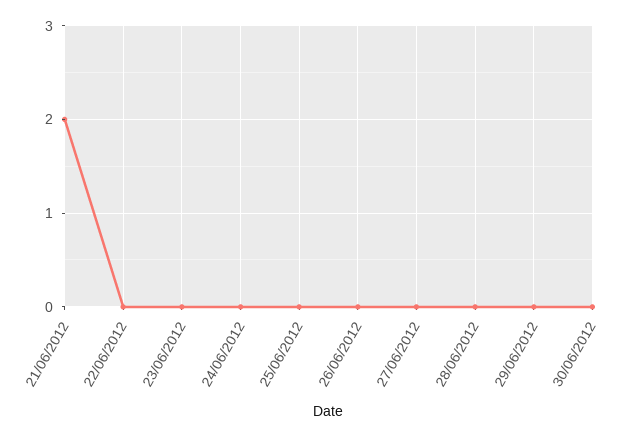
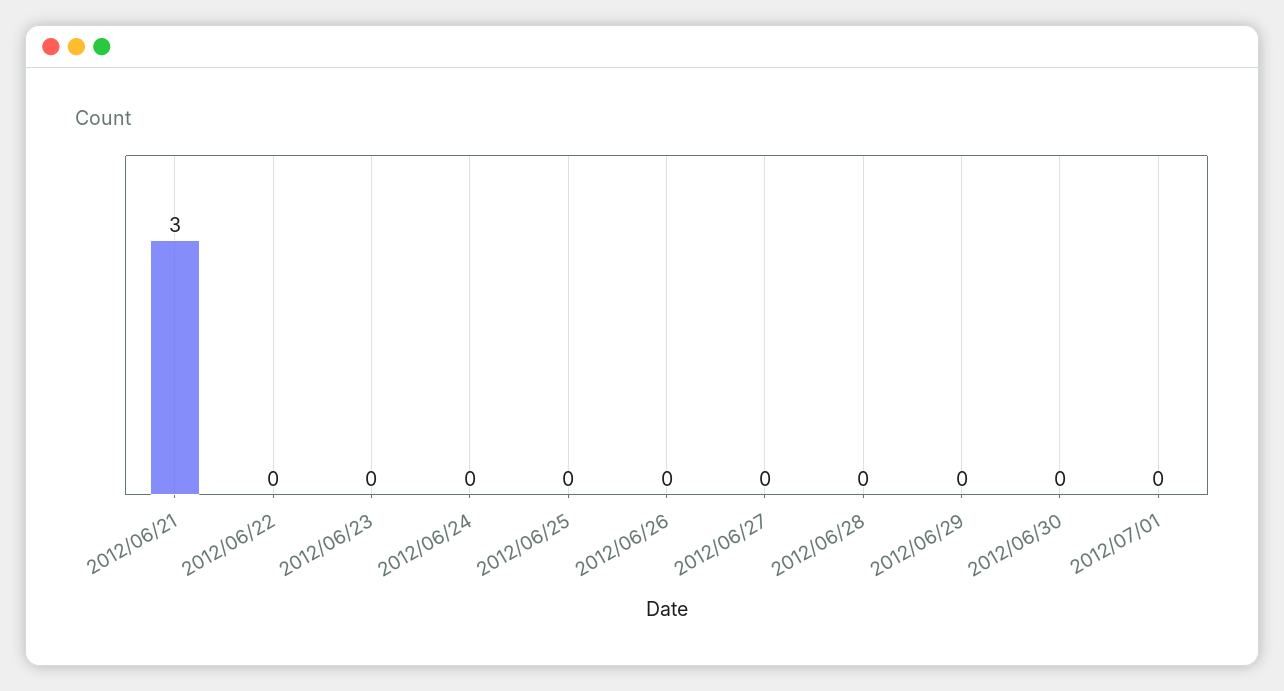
21/06/2012: 2 -> 3
2012/07/01: none -> 0

